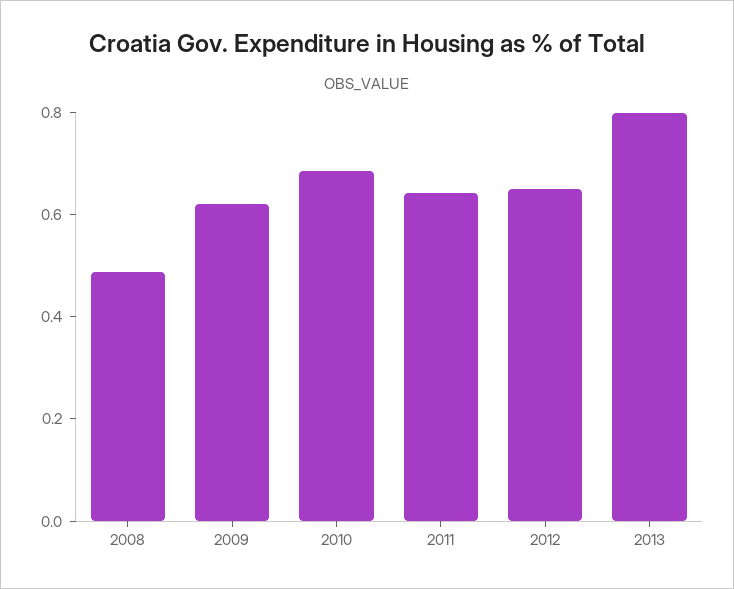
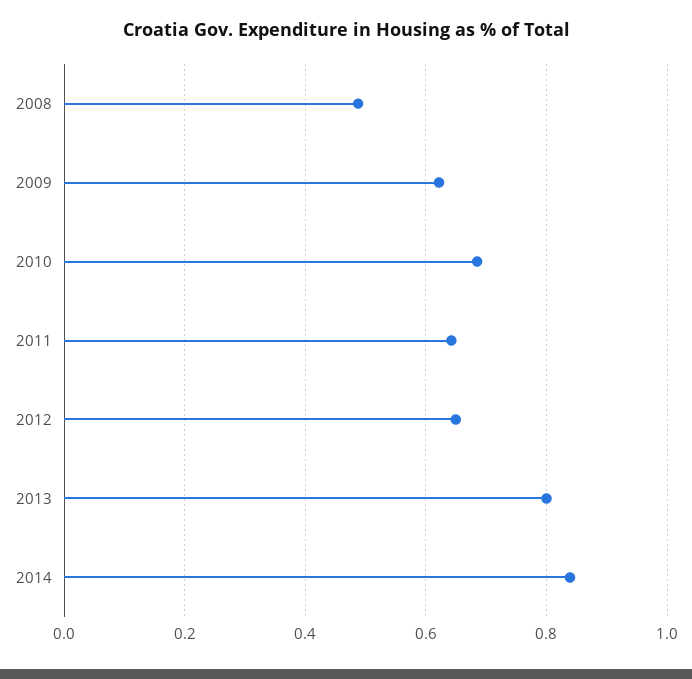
2014: none -> 0.84

